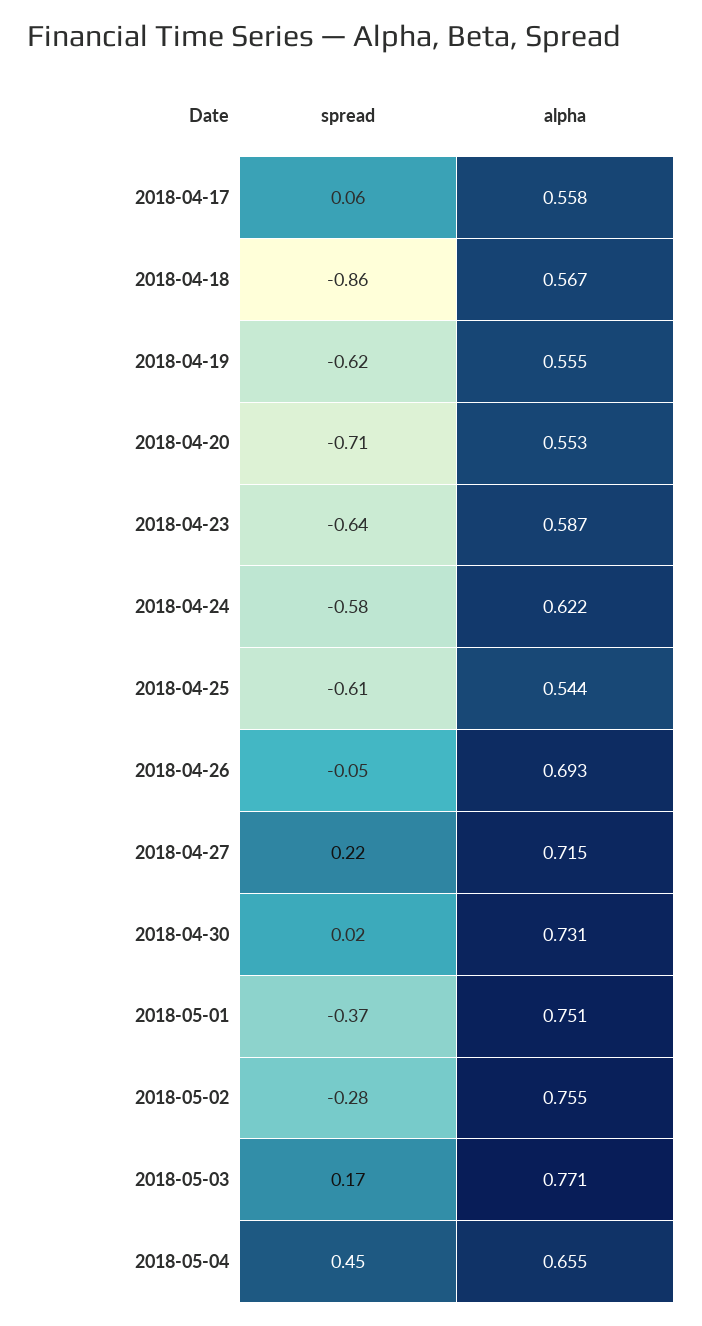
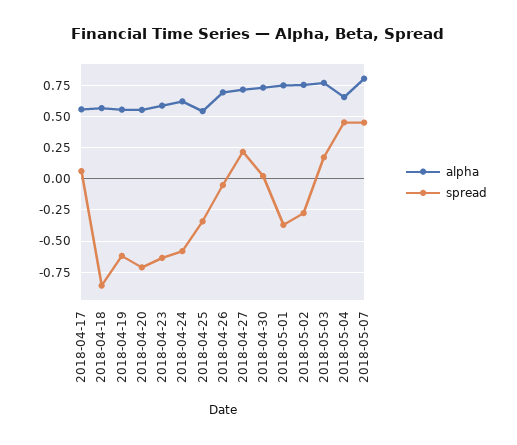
spread, 2018-04-25: -0.61 -> -0.35
alpha, 2018-05-07: none -> 0.8
spread, 2018-05-07: none -> 0.45

